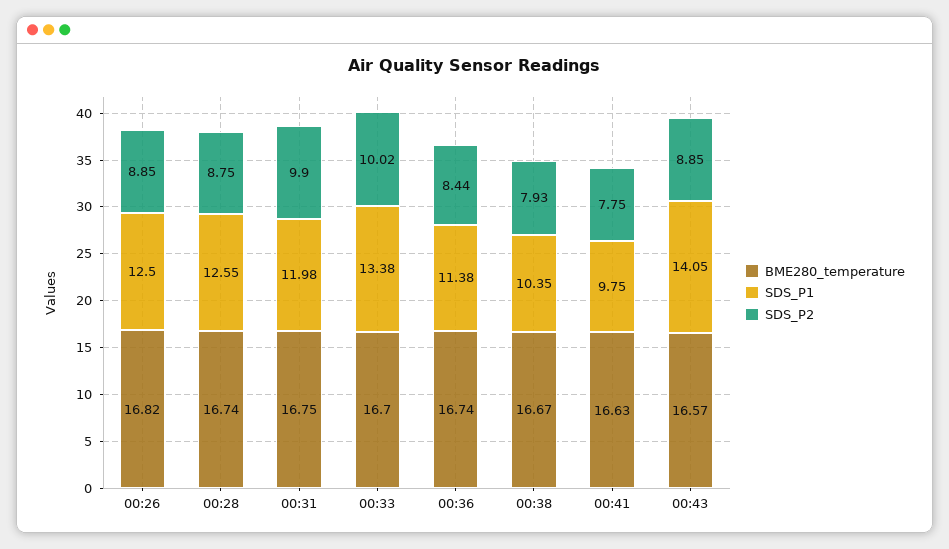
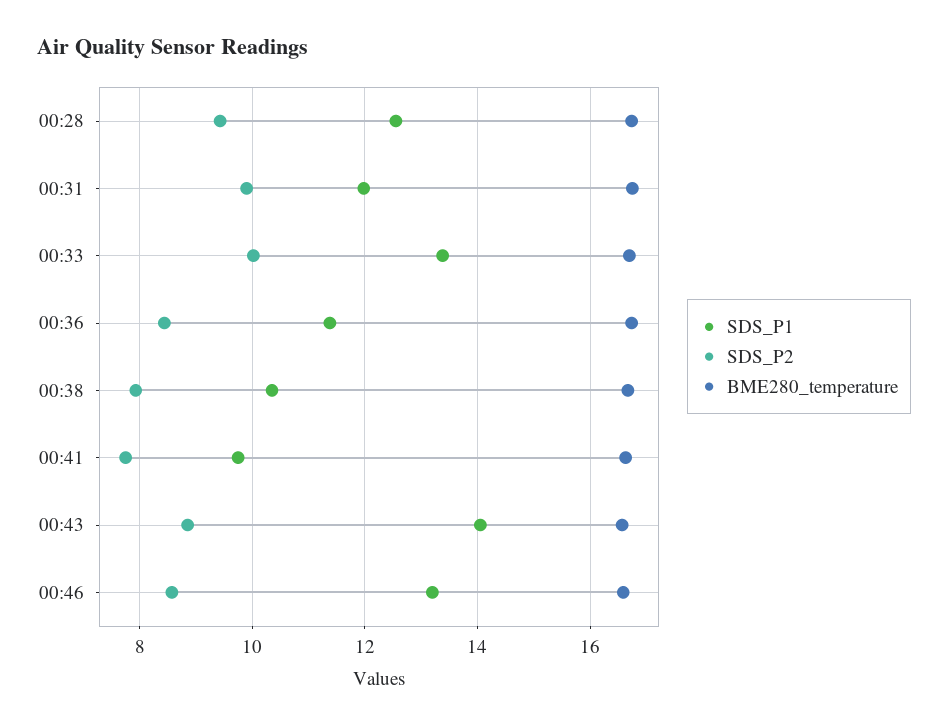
BME280_temperature, 00:26: 16.82 -> none
SDS_P1, 00:26: 12.5 -> none
SDS_P2, 00:26: 8.85 -> none
SDS_P2, 00:28: 8.75 -> 9.4
SDS_P1, 00:46: none -> 13.2
SDS_P2, 00:46: none -> 8.6
BME280_temperature, 00:46: none -> 16.6

